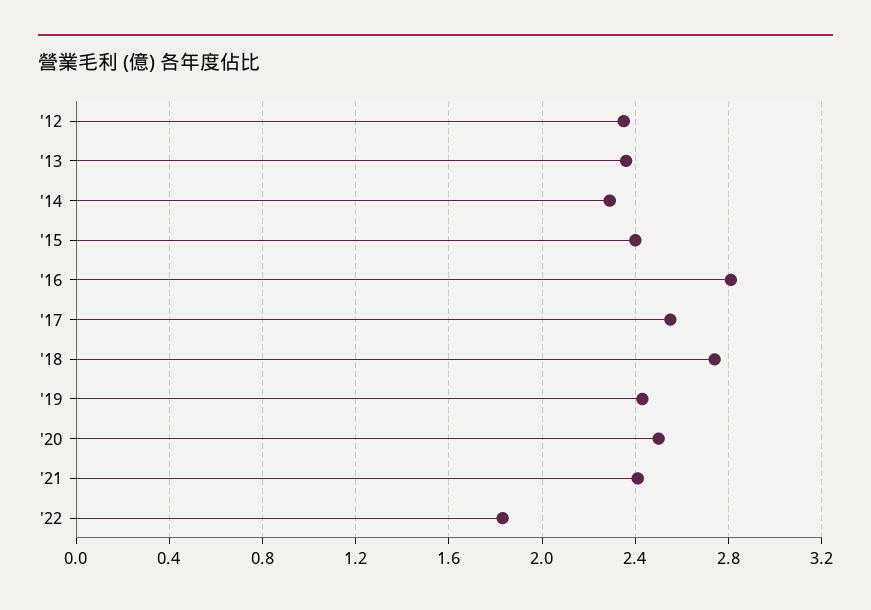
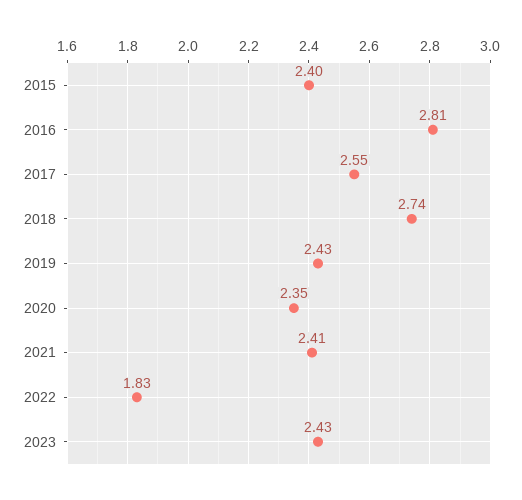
'12: 2.35 -> none
'13: 2.35 -> none
'14: 2.3 -> none
'20: 2.5 -> 2.35
2023: none -> 2.43

